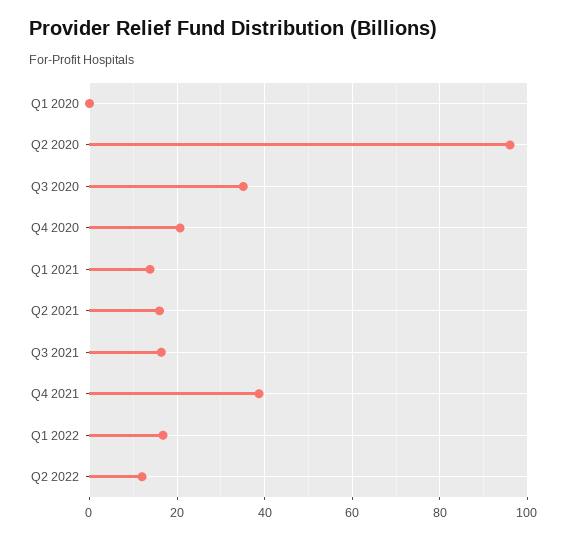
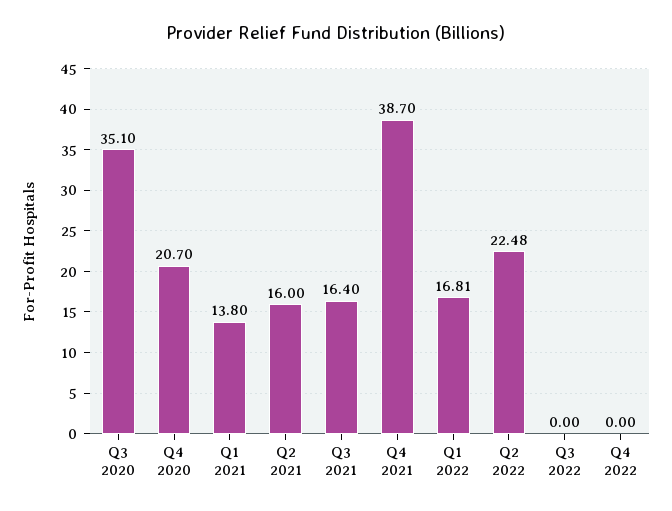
Q1 2020: 0 -> none
Q2 2020: 96 -> none
Q2 2022: 12 -> 22.48
Q3 2022: none -> 0
Q4 2022: none -> 0

